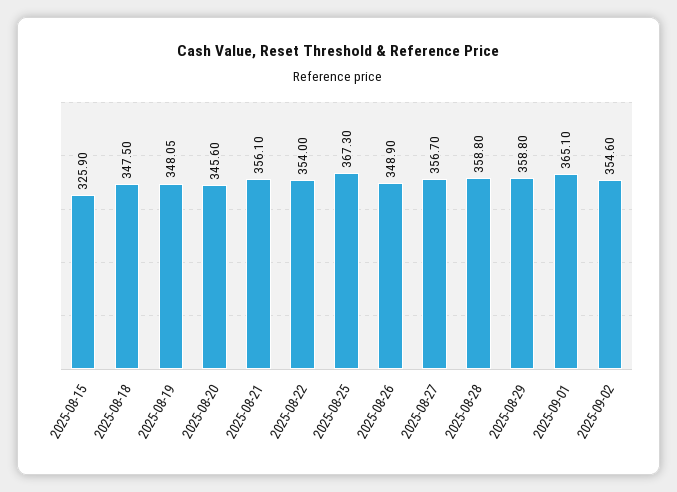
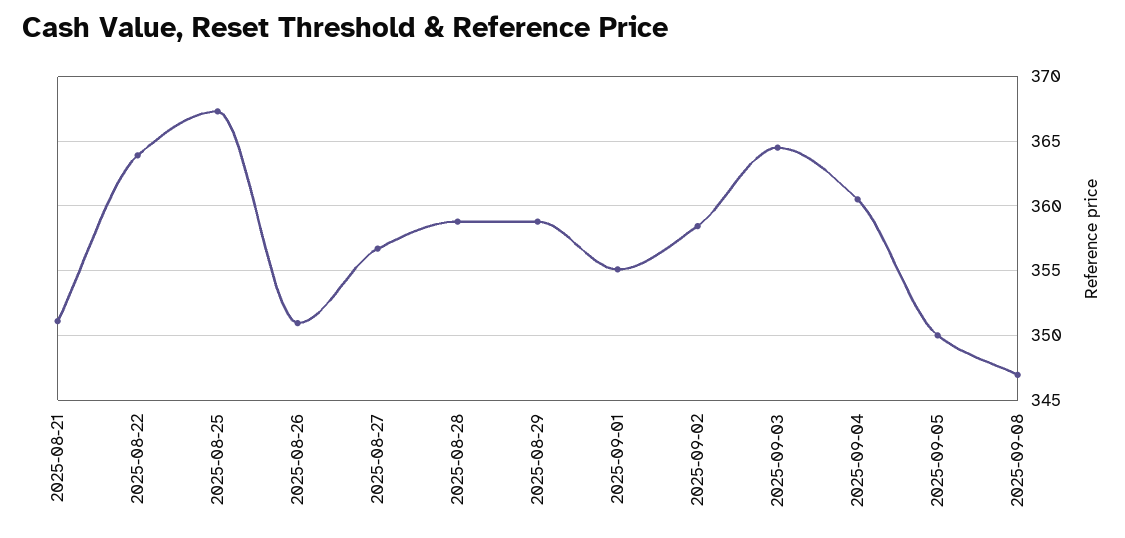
2025-08-15: 325.9 -> none
2025-08-18: 347.5 -> none
2025-08-19: 348.05 -> none
2025-08-20: 345.6 -> none
2025-08-21: 356.1 -> 351
2025-08-22: 354 -> 364
2025-08-26: 348.9 -> 351
2025-09-01: 365.1 -> 355
2025-09-02: 354.6 -> 358.5
2025-09-03: none -> 364.5
2025-09-04: none -> 360.5
2025-09-05: none -> 350
2025-09-08: none -> 347

